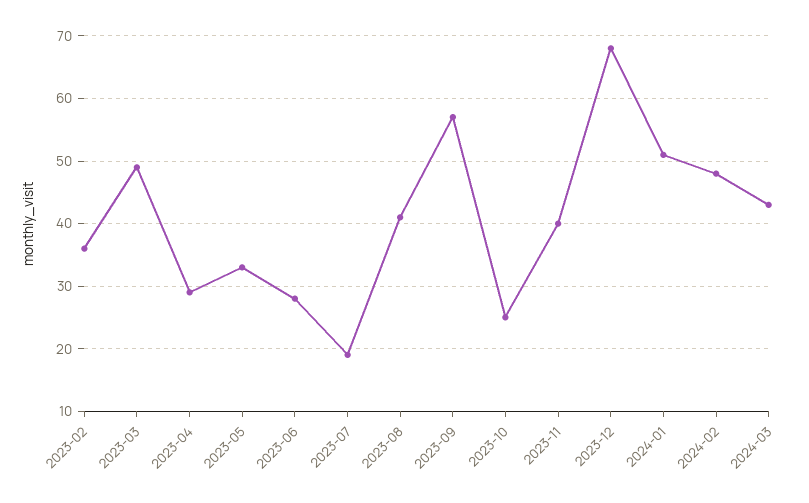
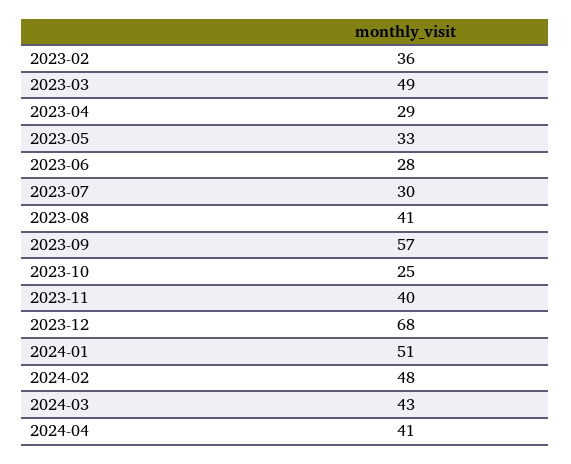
2023-07: 19 -> 30
2024-04: none -> 41

